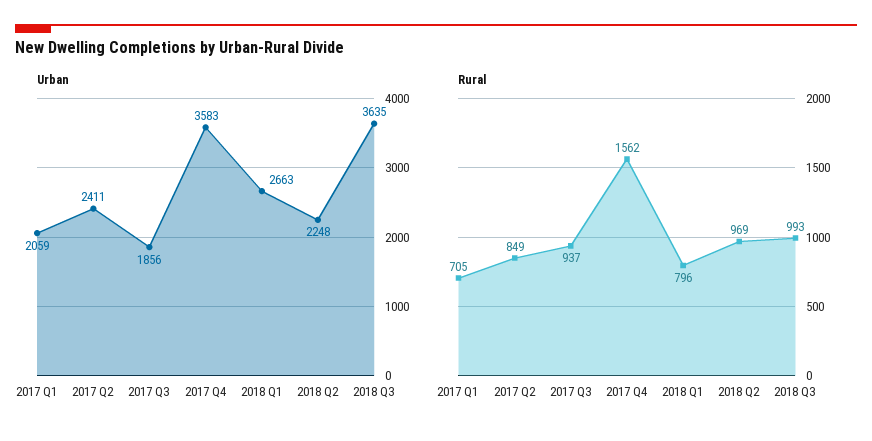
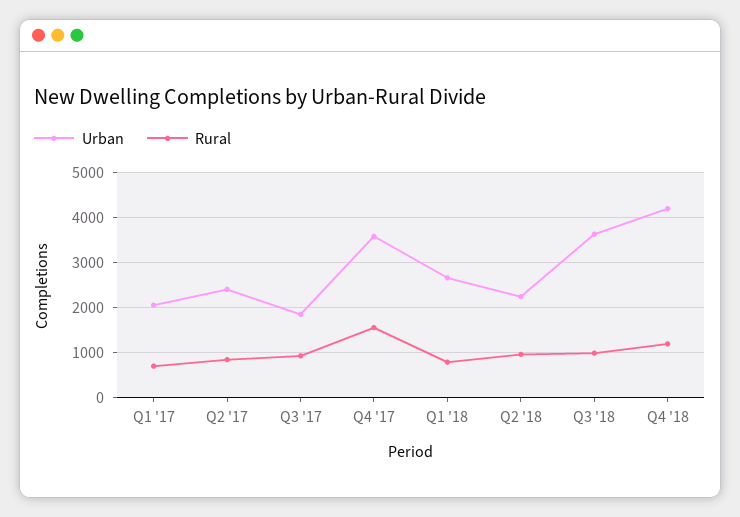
Urban, Q4 '18: none -> 4200
Rural, Q4 '18: none -> 1200

